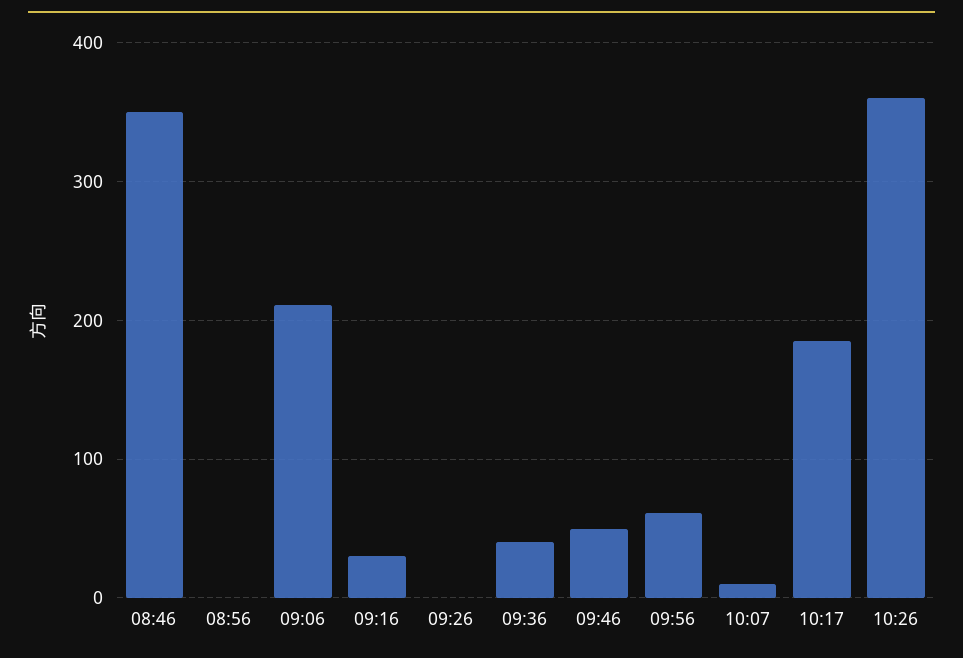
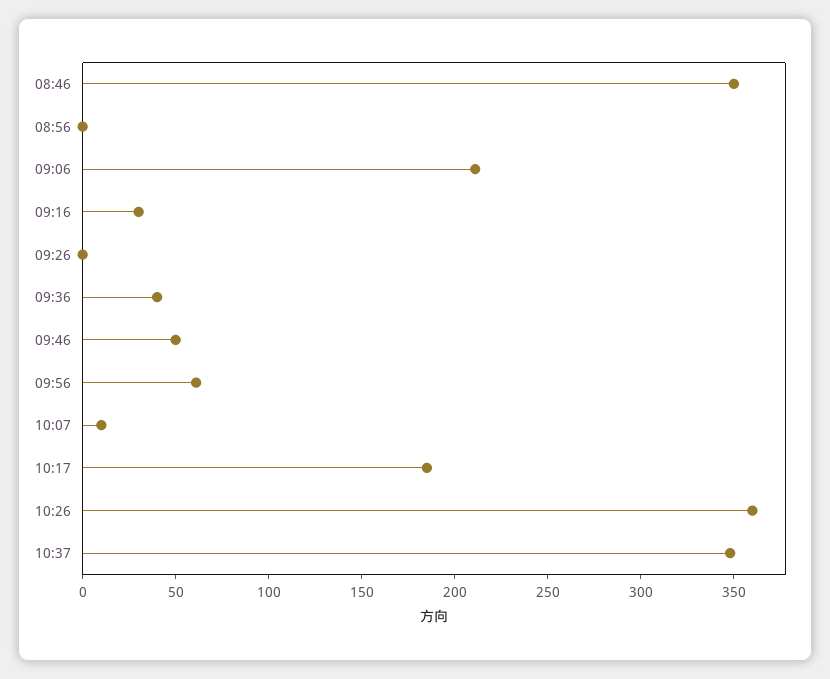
10:37: none -> 350

